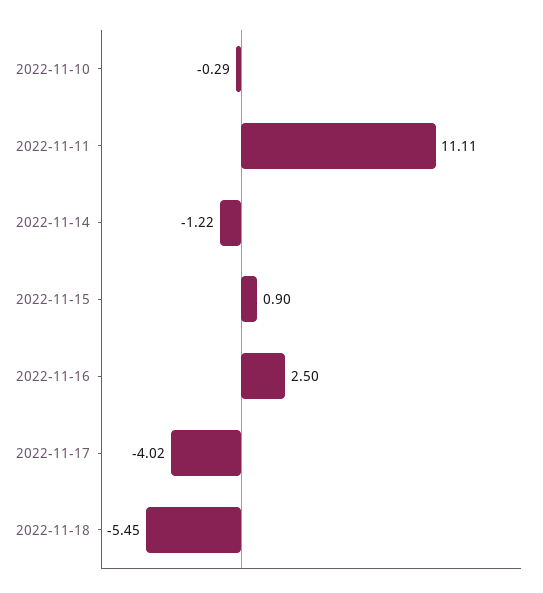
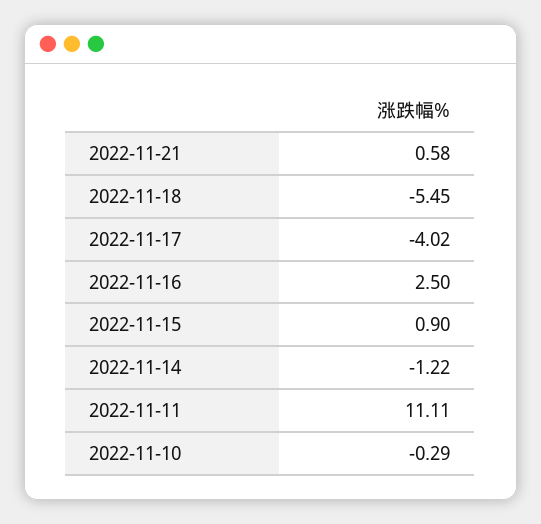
2022-11-21: none -> 0.58

